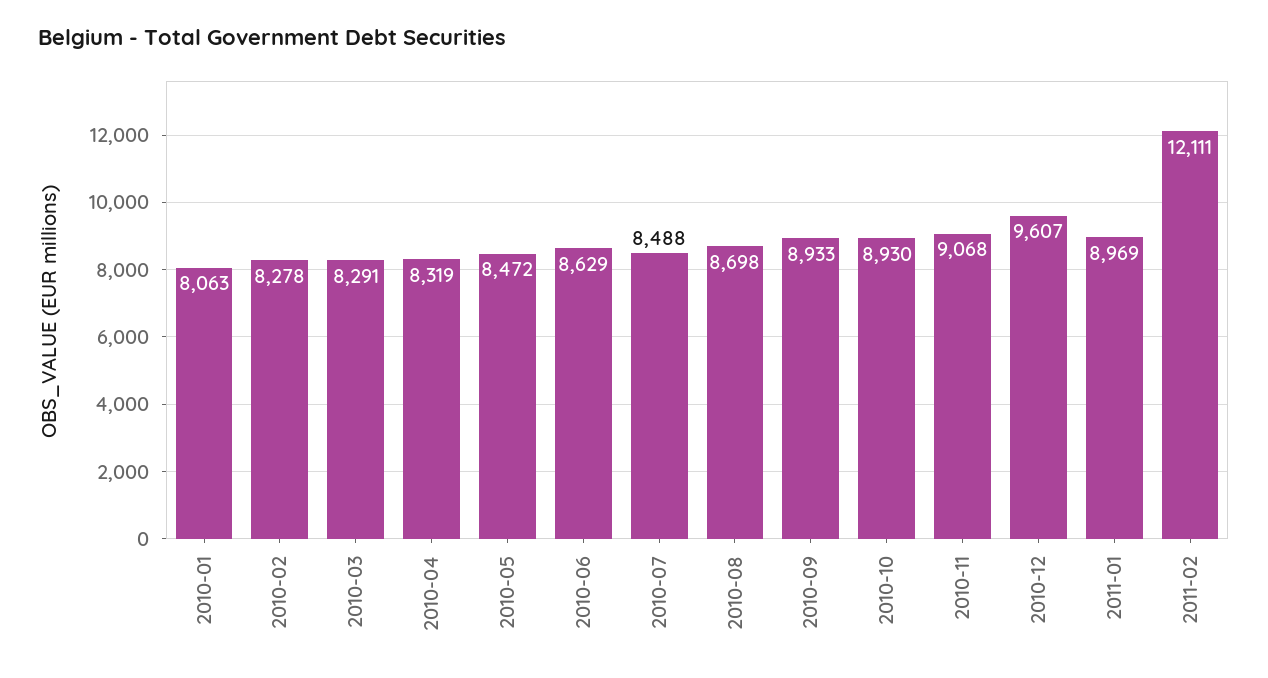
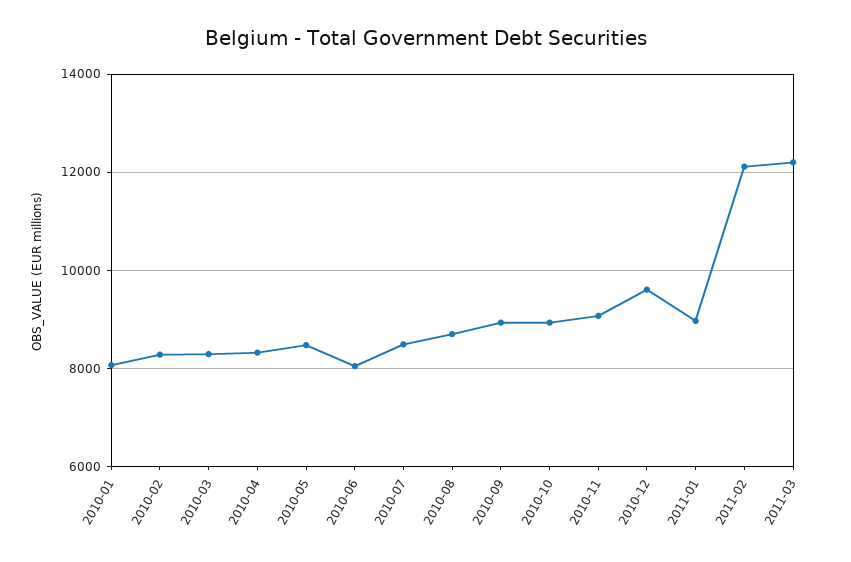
2010-06: 8629 -> 8000
2011-03: none -> 12200

